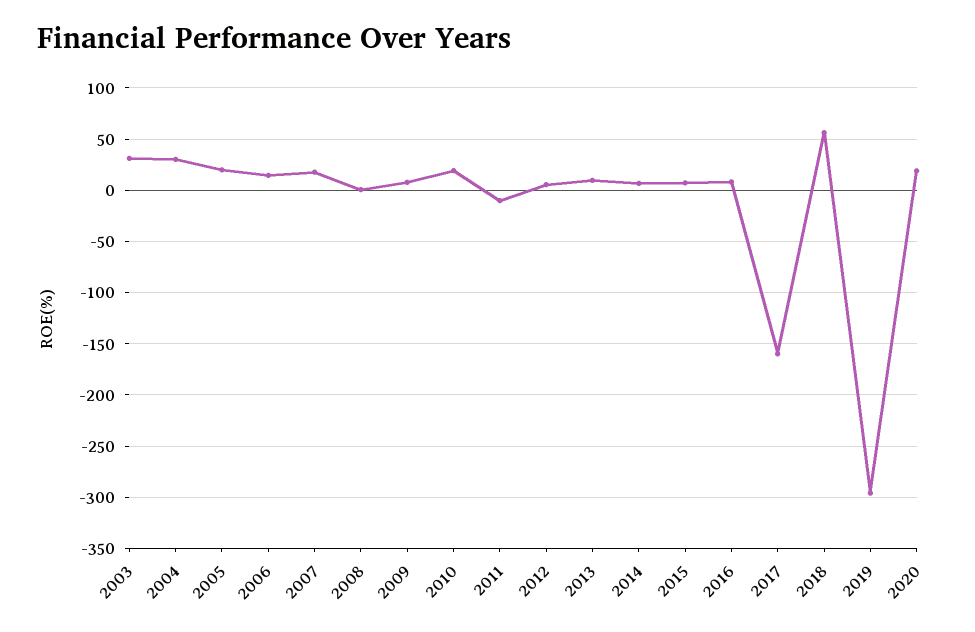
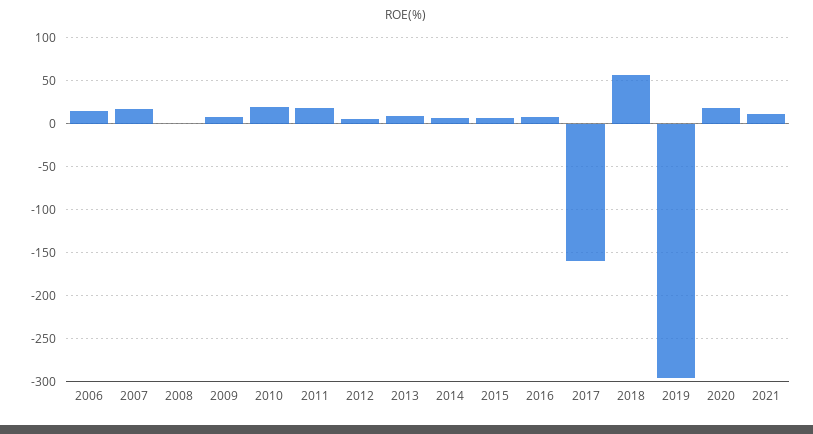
2003: 30 -> none
2004: 30 -> none
2005: 20 -> none
2011: -10 -> 20
2021: none -> 10

